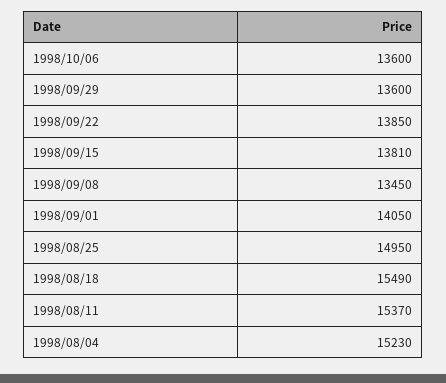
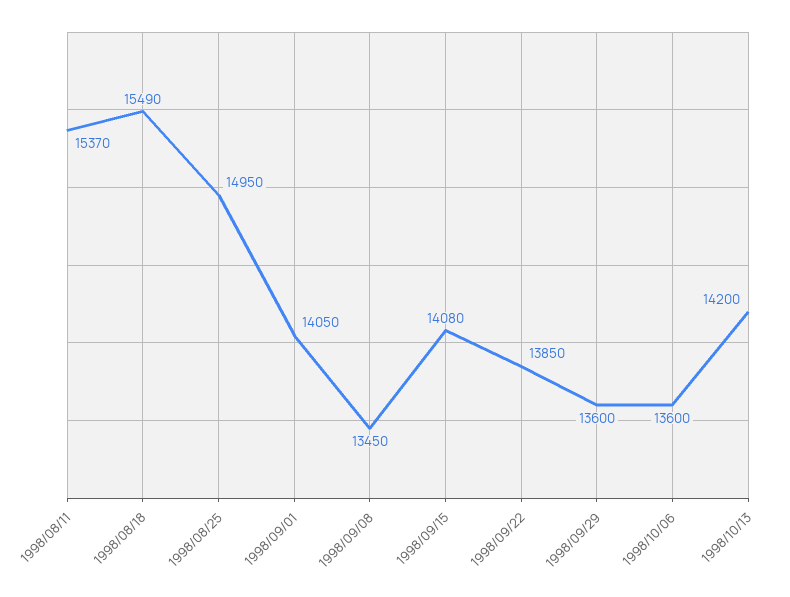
1998/09/15: 13810 -> 14080
1998/08/04: 15230 -> none
1998/10/13: none -> 14200

